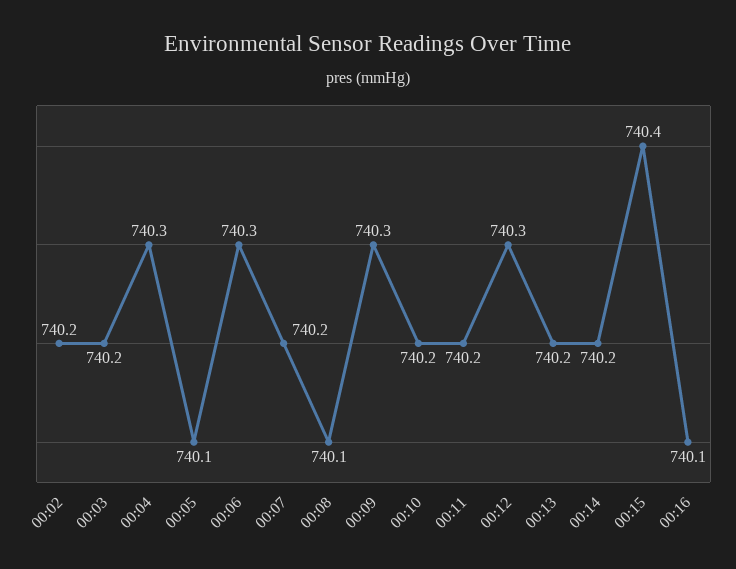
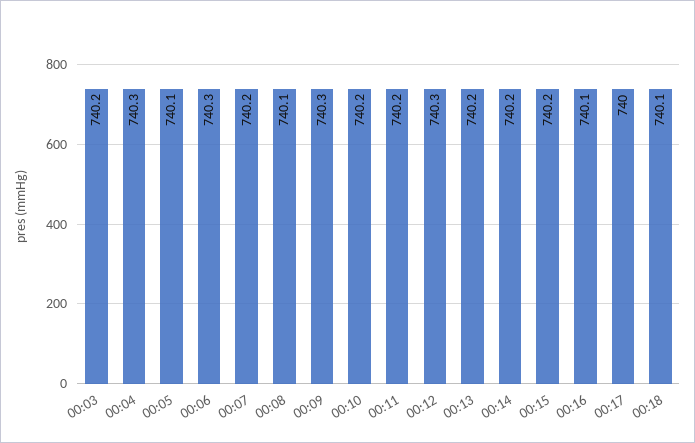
00:02: 740.2 -> none
00:15: 740.4 -> 740.2
00:17: none -> 740
00:18: none -> 740.1

